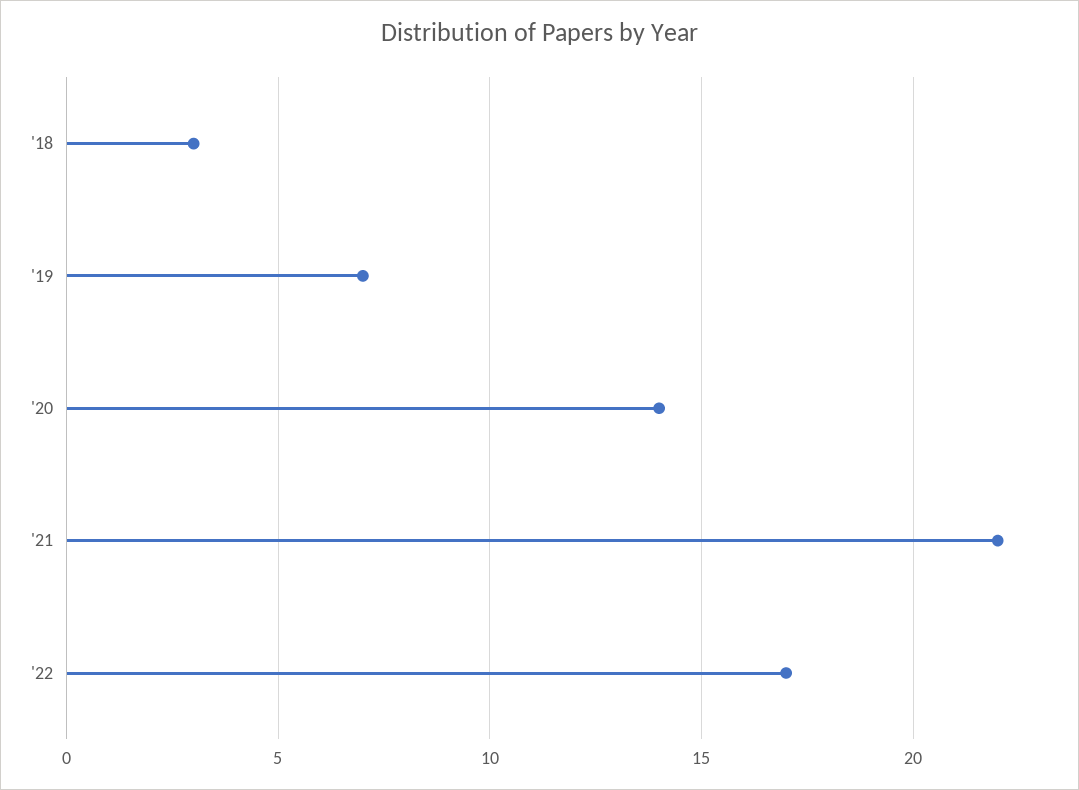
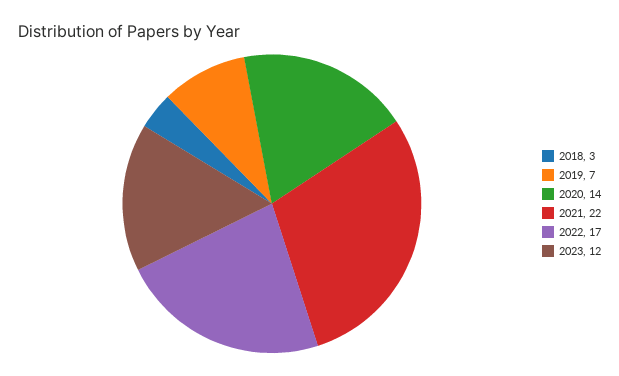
2023: none -> 12

